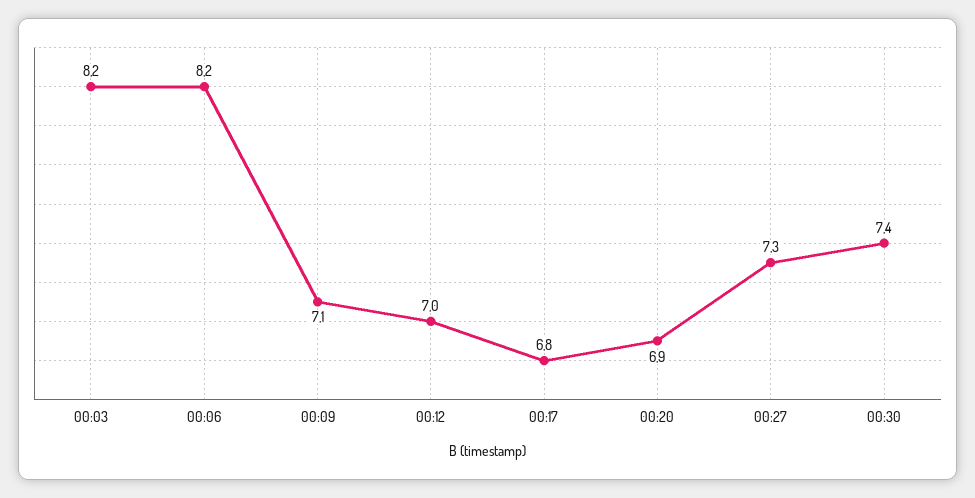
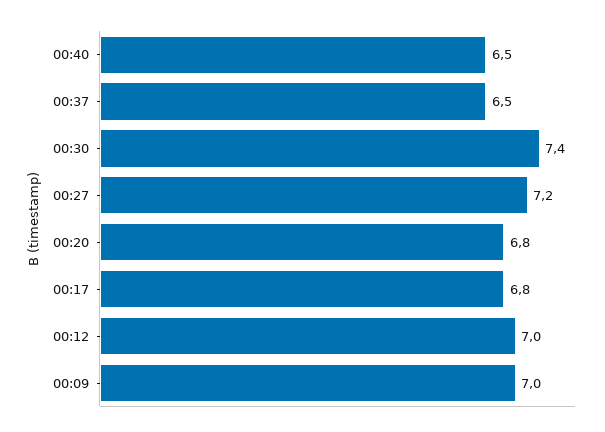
00:03: 8.2 -> none
00:06: 8.2 -> none
00:09: 7.1 -> 7
00:20: 6.9 -> 6.8
00:27: 7.3 -> 7.2
00:40: none -> 6.5
00:37: none -> 6.5

